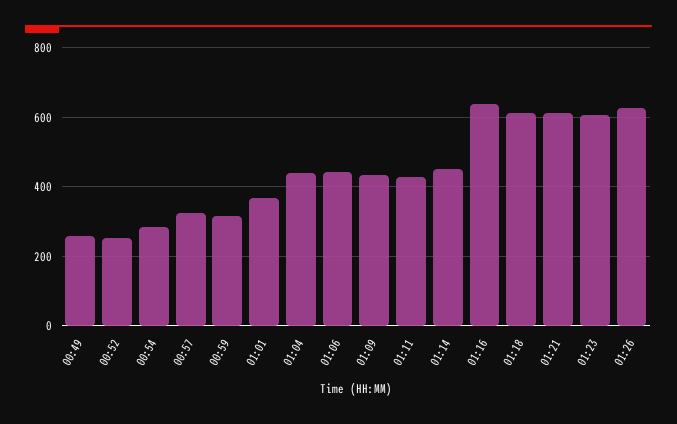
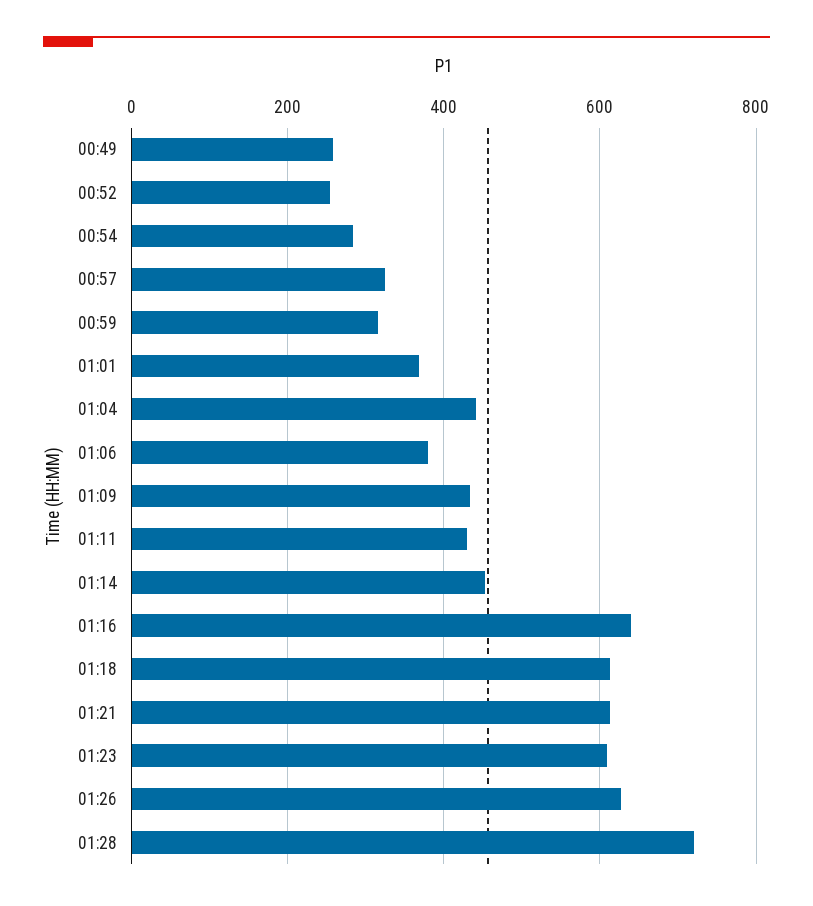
01:06: 440 -> 380
01:28: none -> 720

